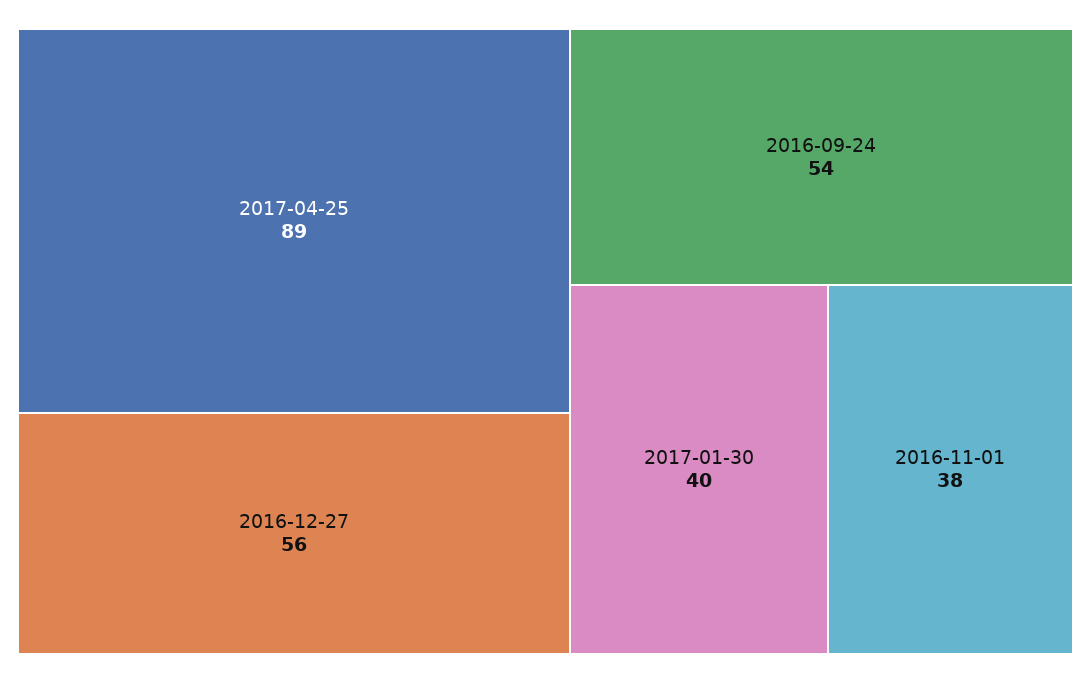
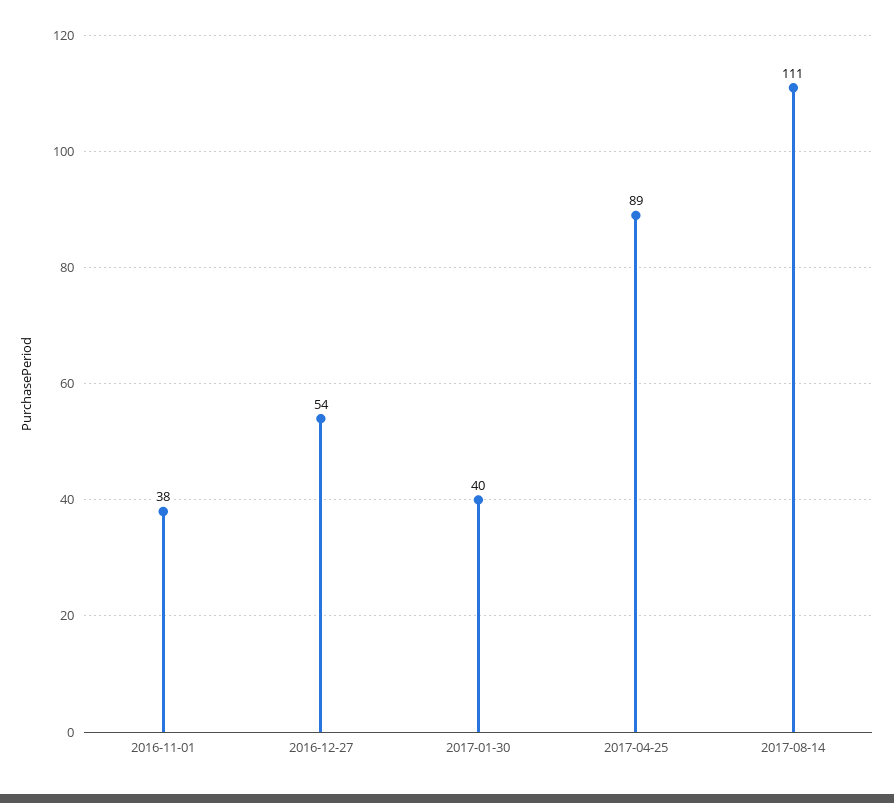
2016-12-27: 56 -> 54
2016-09-24: 54 -> none
2017-08-14: none -> 111

